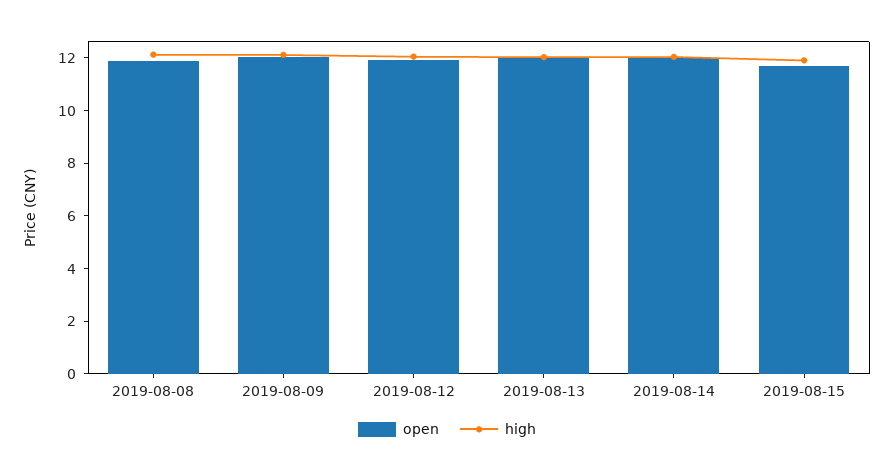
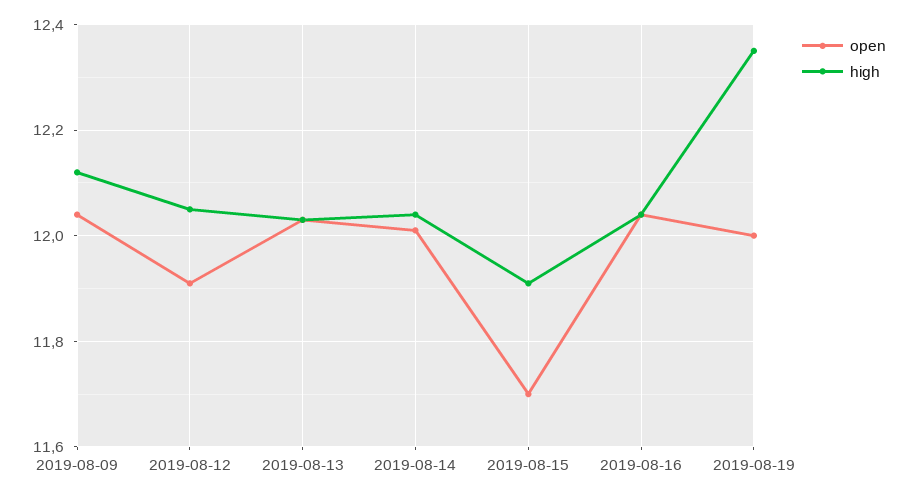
open, 2019-08-08: 12 -> none
high, 2019-08-08: 12 -> none
open, 2019-08-16: none -> 12.05
high, 2019-08-16: none -> 12.05
open, 2019-08-19: none -> 12
high, 2019-08-19: none -> 12.35

